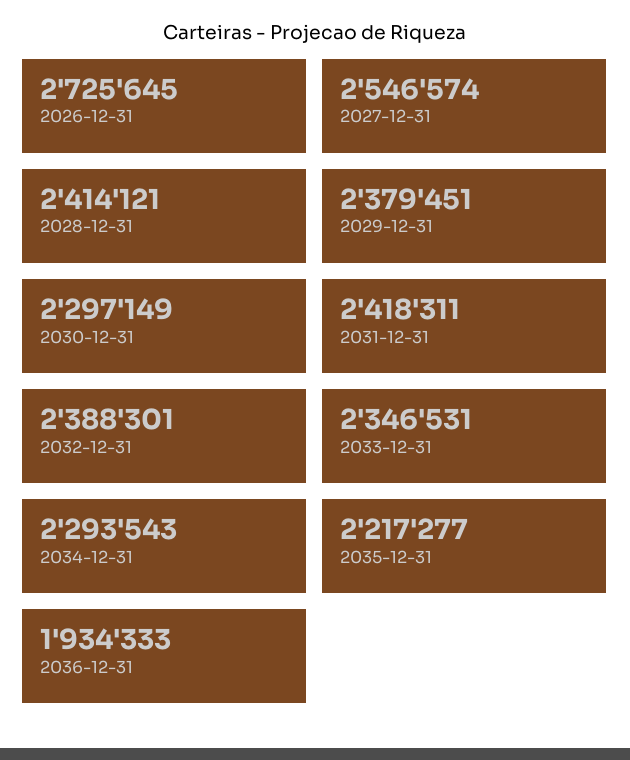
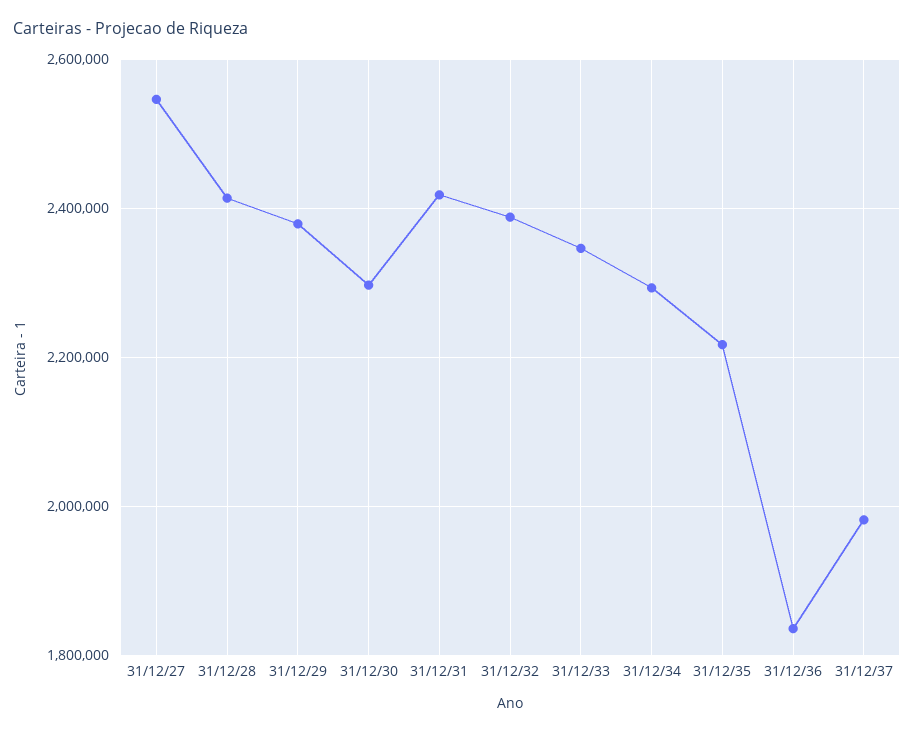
2026-12-31: 2725645 -> none
2036-12-31: 1934333 -> 1840000
31/12/37: none -> 1980000

